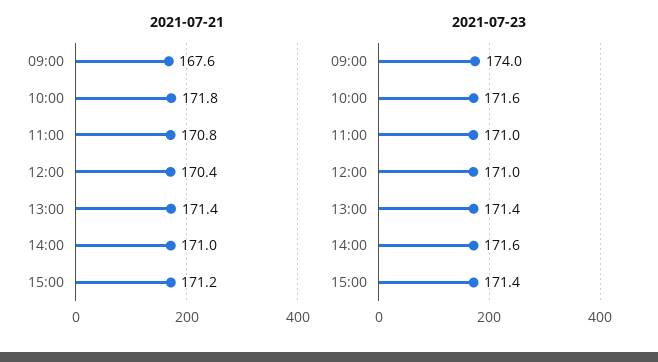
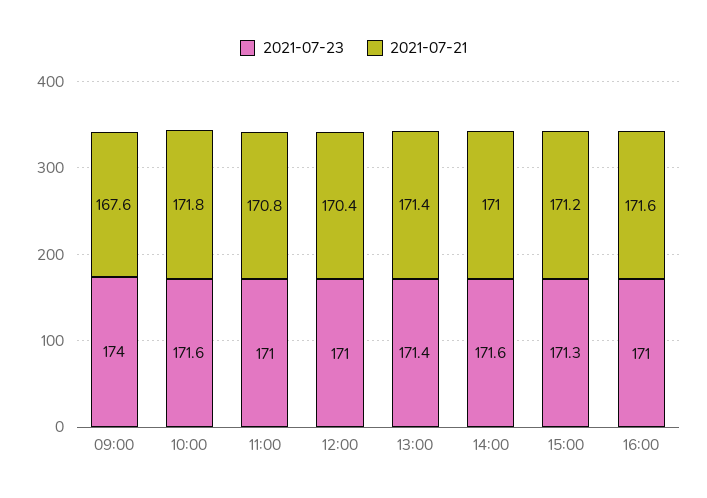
2021-07-23, 15:00: 171.4 -> 171.3
2021-07-23, 16:00: none -> 171
2021-07-21, 16:00: none -> 171.6

